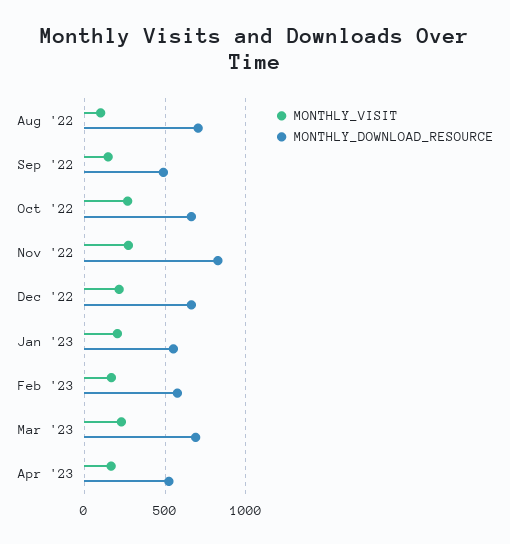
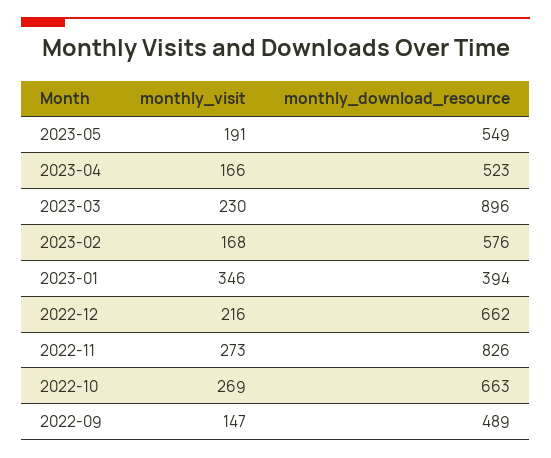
MONTHLY_VISIT, Aug '22: 100 -> none
MONTHLY_DOWNLOAD_RESOURCE, Aug '22: 700 -> none
MONTHLY_VISIT, Jan '23: 200 -> 346
MONTHLY_DOWNLOAD_RESOURCE, Jan '23: 550 -> 394
MONTHLY_DOWNLOAD_RESOURCE, Mar '23: 700 -> 896
MONTHLY_VISIT, 2023-05: none -> 191
MONTHLY_DOWNLOAD_RESOURCE, 2023-05: none -> 549

